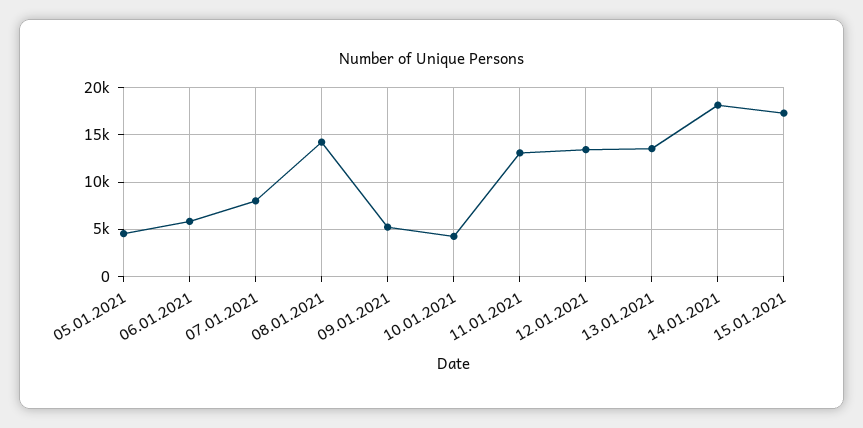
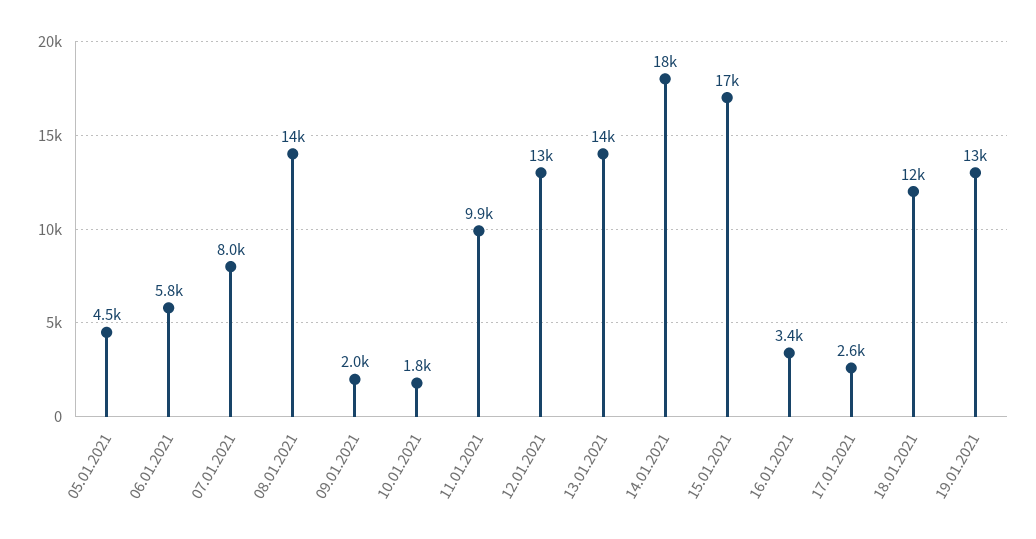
09.01.2021: 5000 -> 2000
10.01.2021: 4000 -> 1800
11.01.2021: 13000 -> 9900
16.01.2021: none -> 3400
17.01.2021: none -> 2600
18.01.2021: none -> 12000
19.01.2021: none -> 13000

